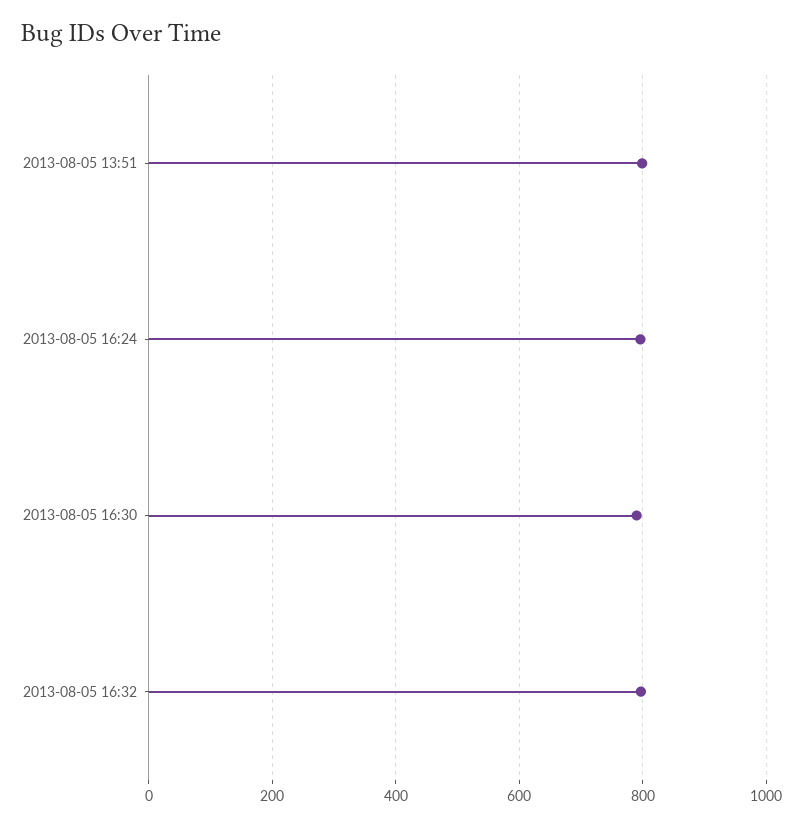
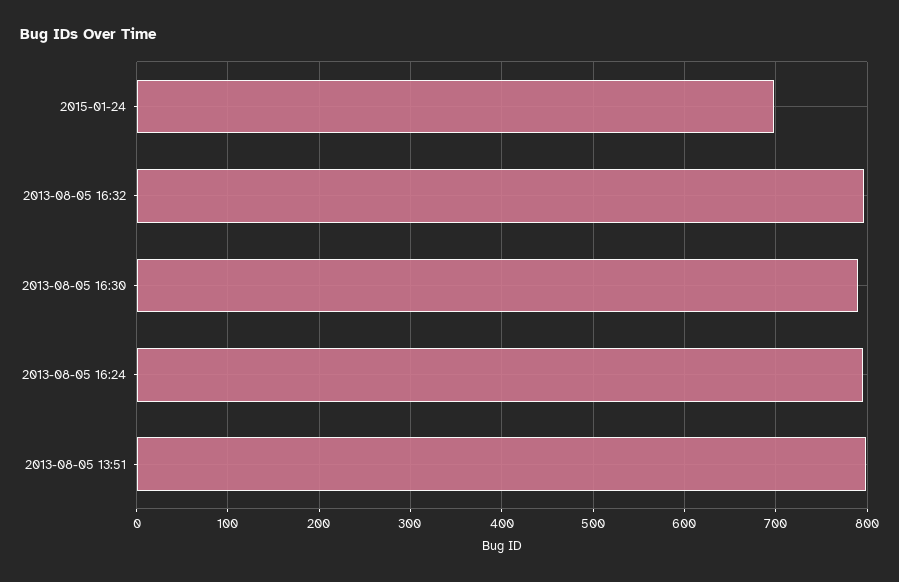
2015-01-24: none -> 700

